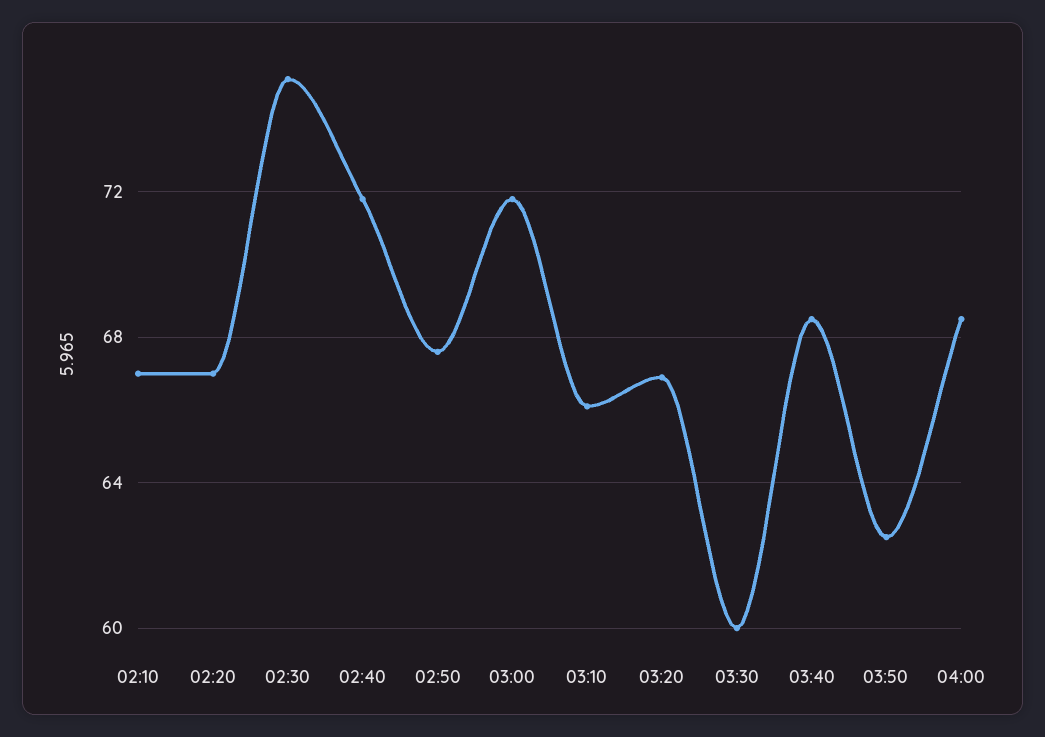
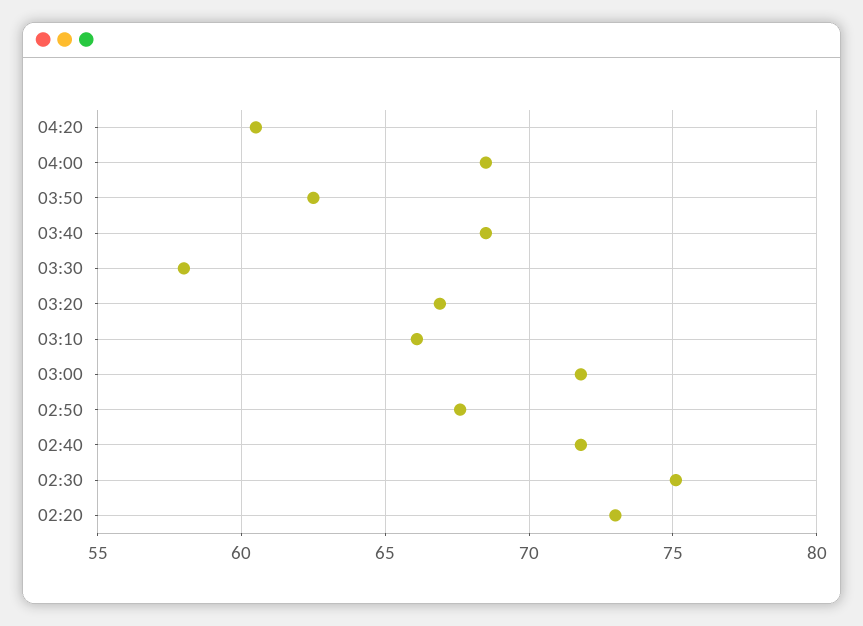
02:10: 67 -> none
02:20: 67 -> 73
03:30: 60 -> 58
04:20: none -> 60.5

